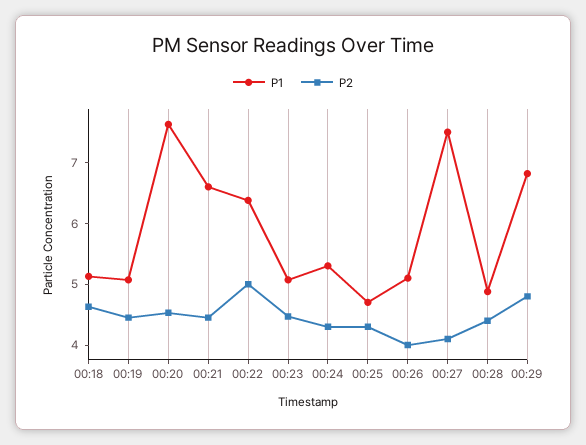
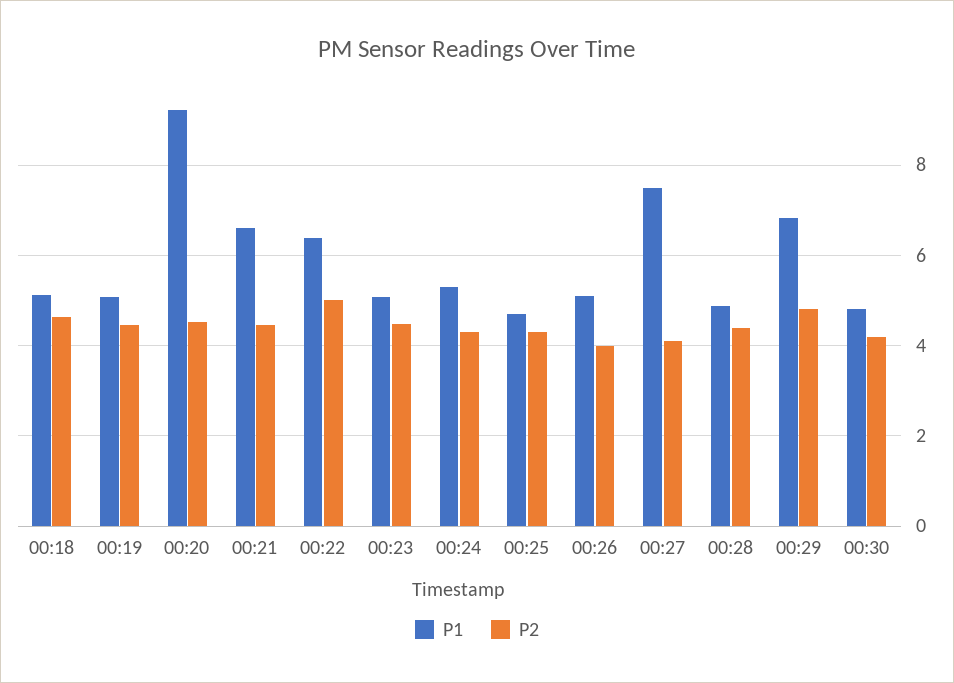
P1, 00:20: 7.6 -> 9.2
P1, 00:30: none -> 4.8
P2, 00:30: none -> 4.2

